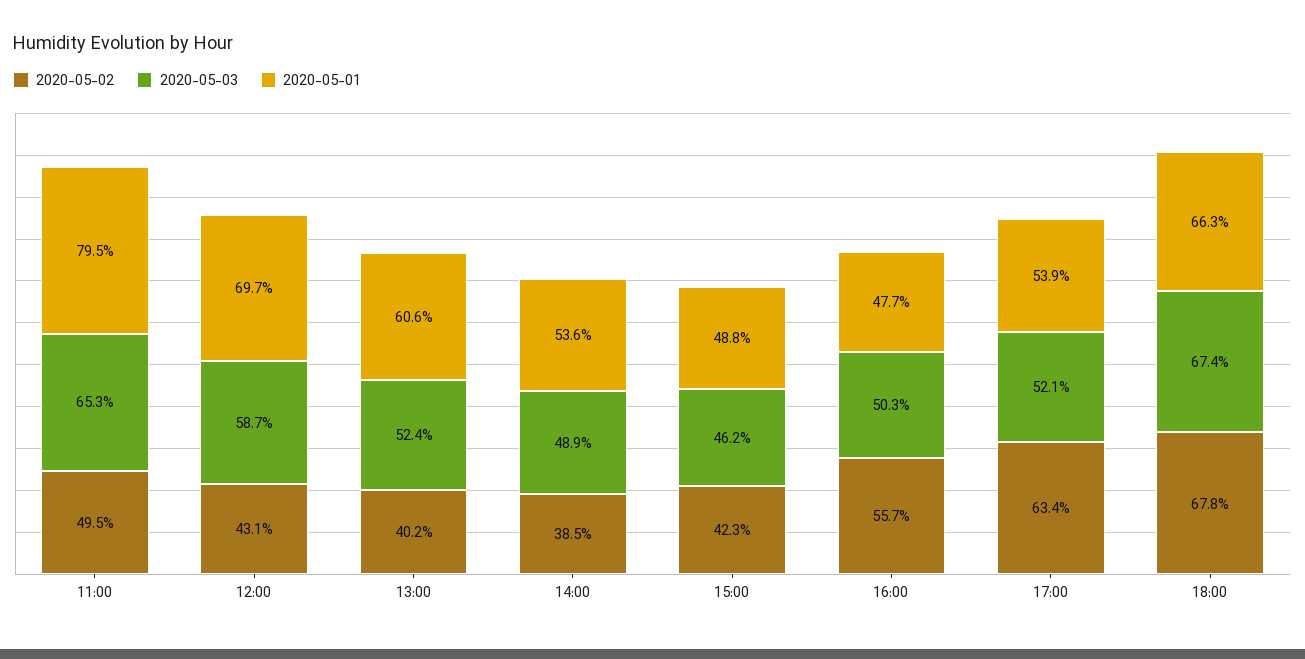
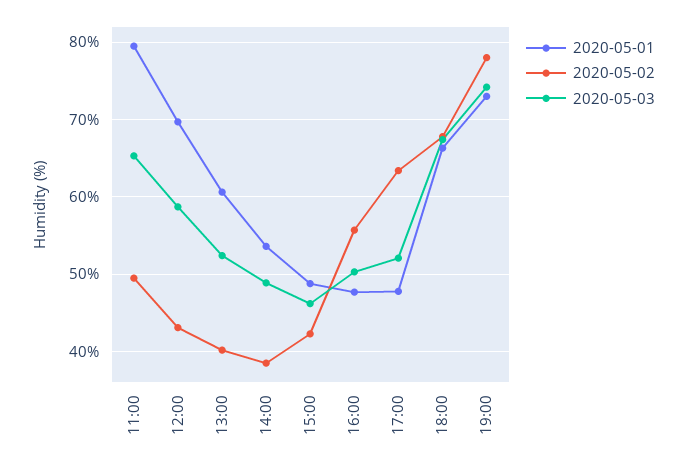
2020-05-01, 17:00: 53.9 -> 48
2020-05-01, 19:00: none -> 73
2020-05-02, 19:00: none -> 78
2020-05-03, 19:00: none -> 74

